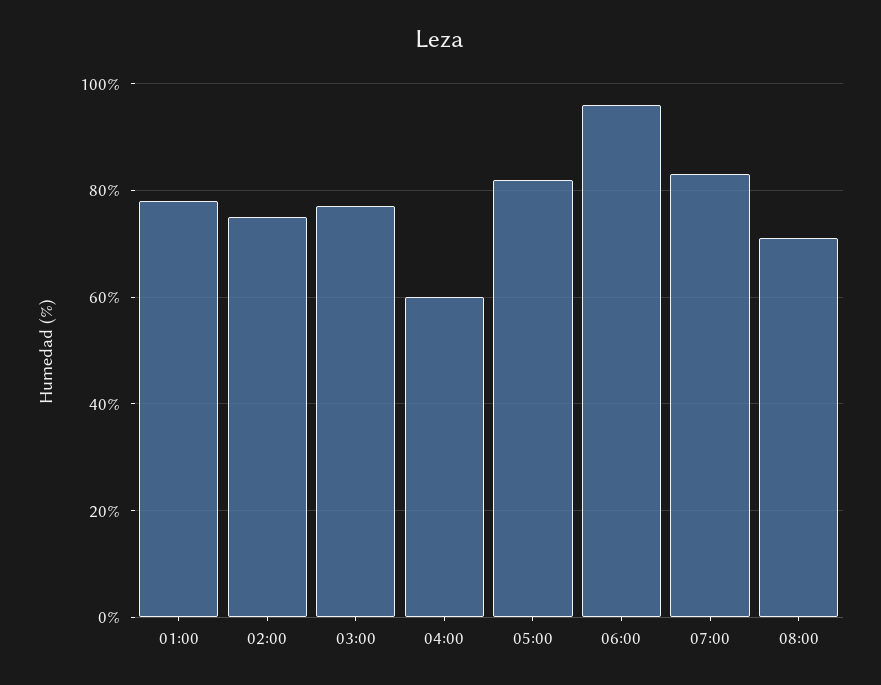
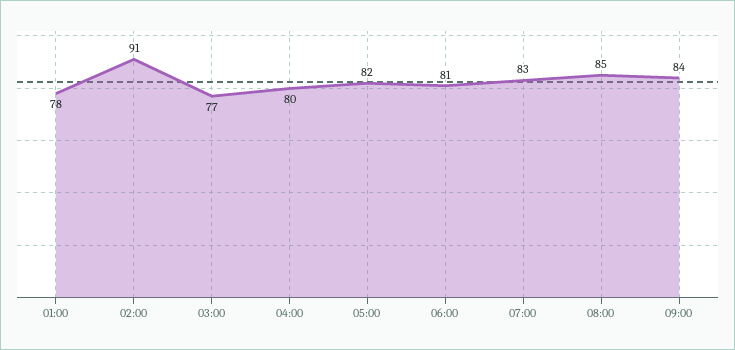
02:00: 75 -> 91
04:00: 60 -> 80
06:00: 95 -> 81
08:00: 70 -> 85
09:00: none -> 84

